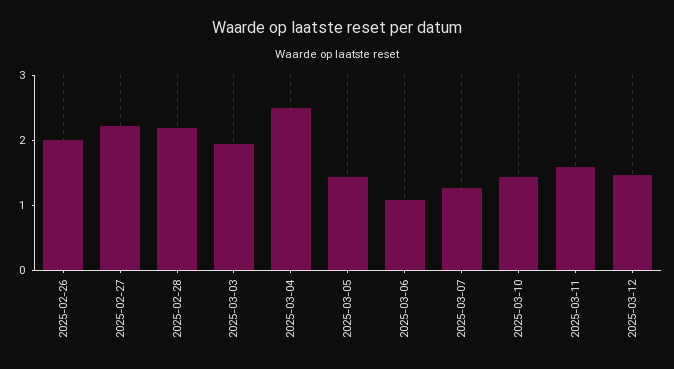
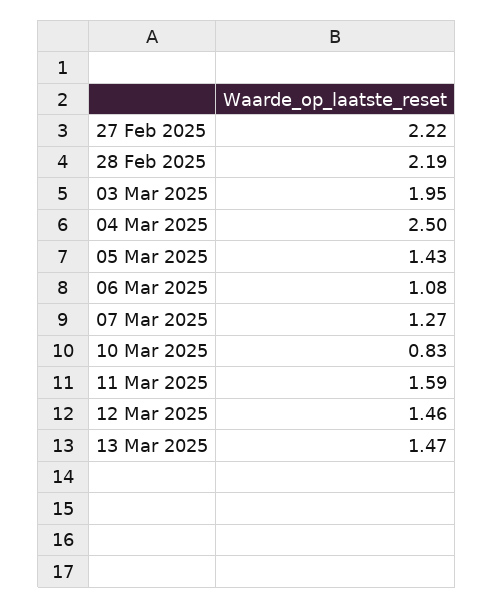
2025-02-26: 2 -> none
2025-03-10: 1.4 -> 0.83
13 Mar 2025: none -> 1.47

